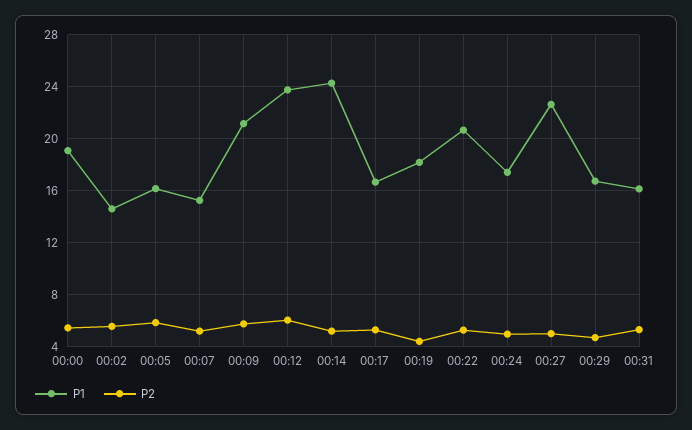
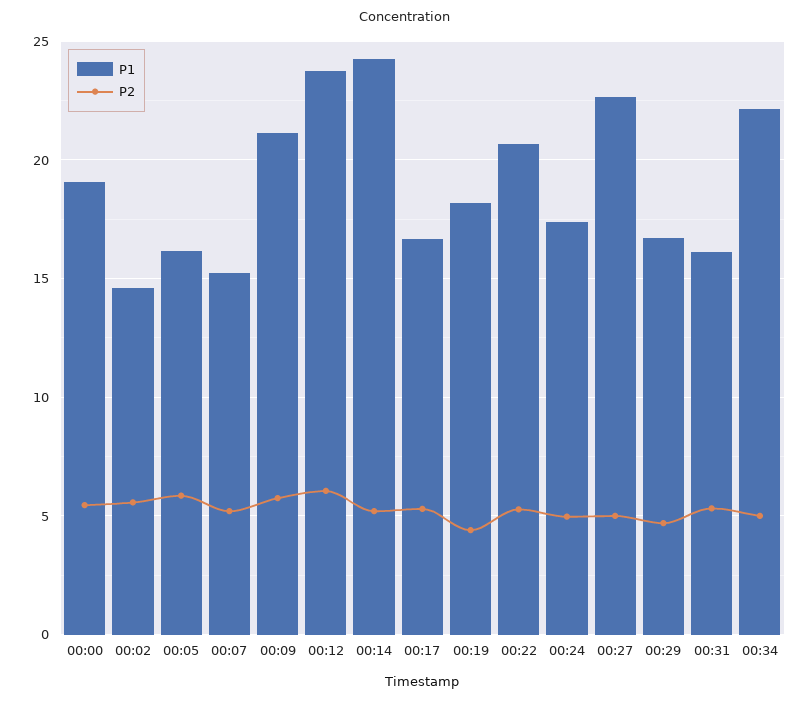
P1, 00:34: none -> 22
P2, 00:34: none -> 5

